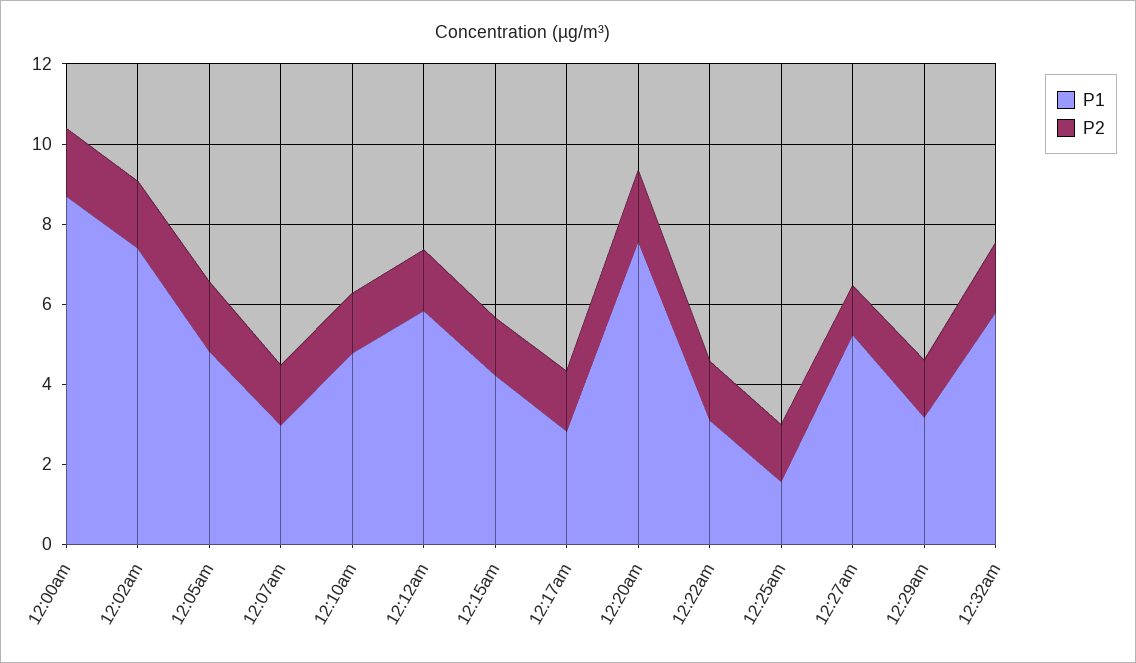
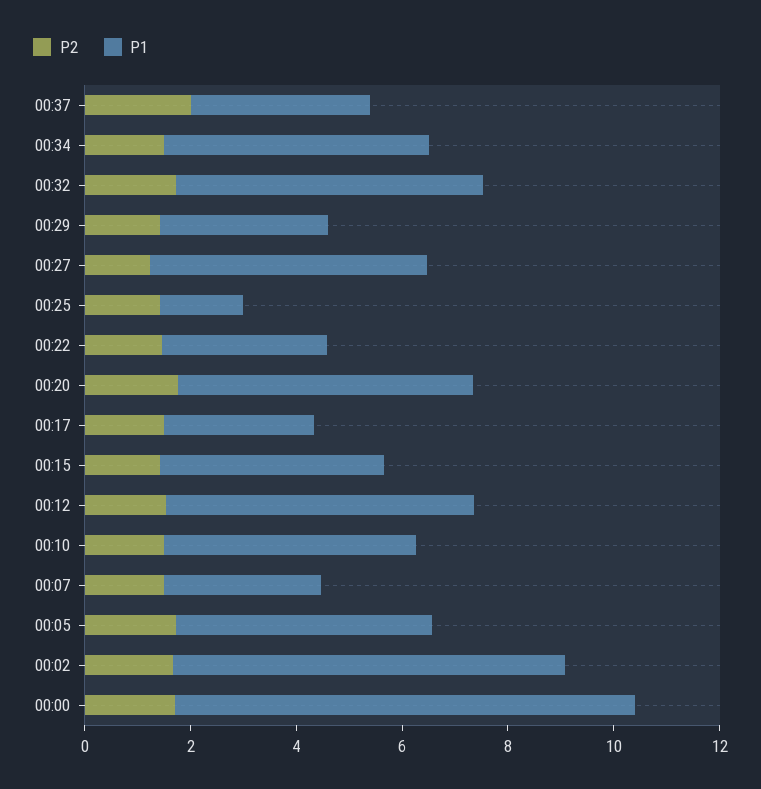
P1, 12:20am: 7.5 -> 5.5
P2, 00:37: none -> 2
P1, 00:37: none -> 3.5
P2, 00:34: none -> 1.5
P1, 00:34: none -> 5

